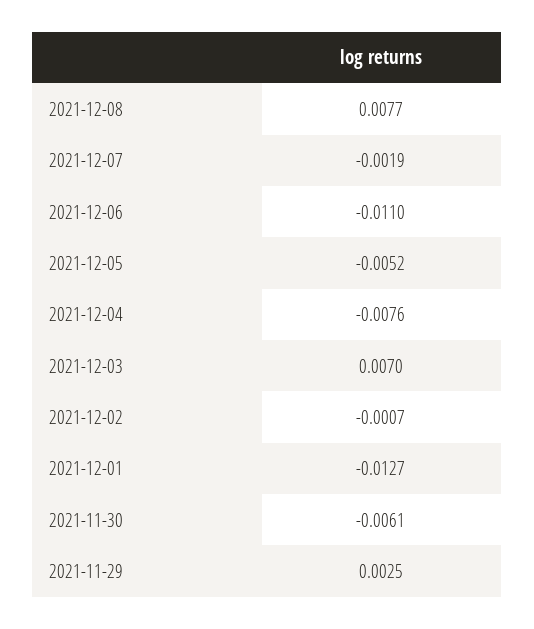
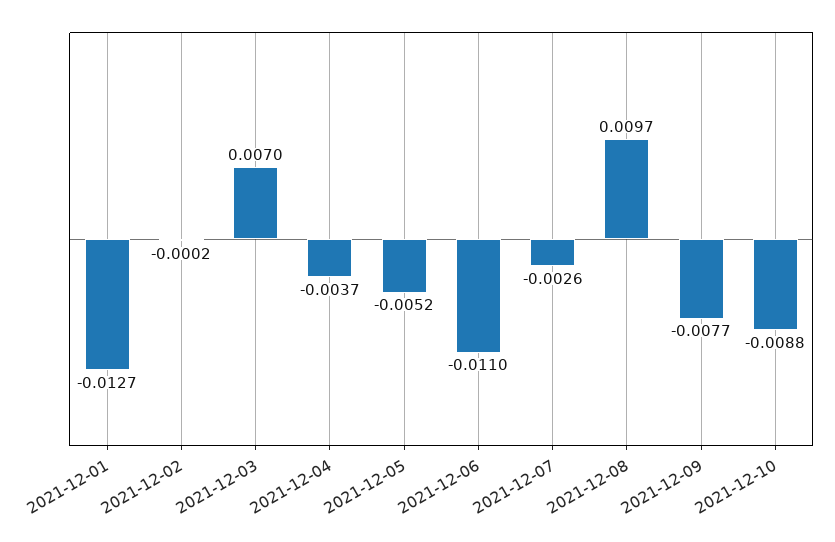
2021-12-08: 0.0077 -> 0.0097
2021-12-07: -0.0019 -> -0.0026
2021-12-04: -0.0076 -> -0.0037
2021-12-02: -0.0007 -> -0.0002
2021-11-30: -0.0061 -> none
2021-11-29: 0.0025 -> none
2021-12-09: none -> -0.0077
2021-12-10: none -> -0.0088

